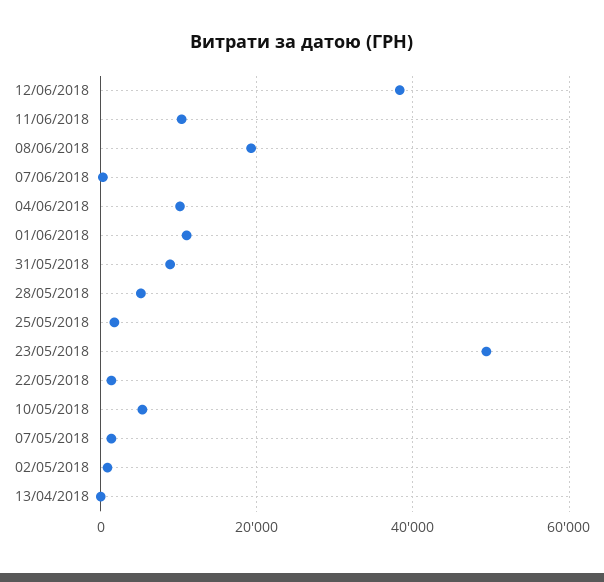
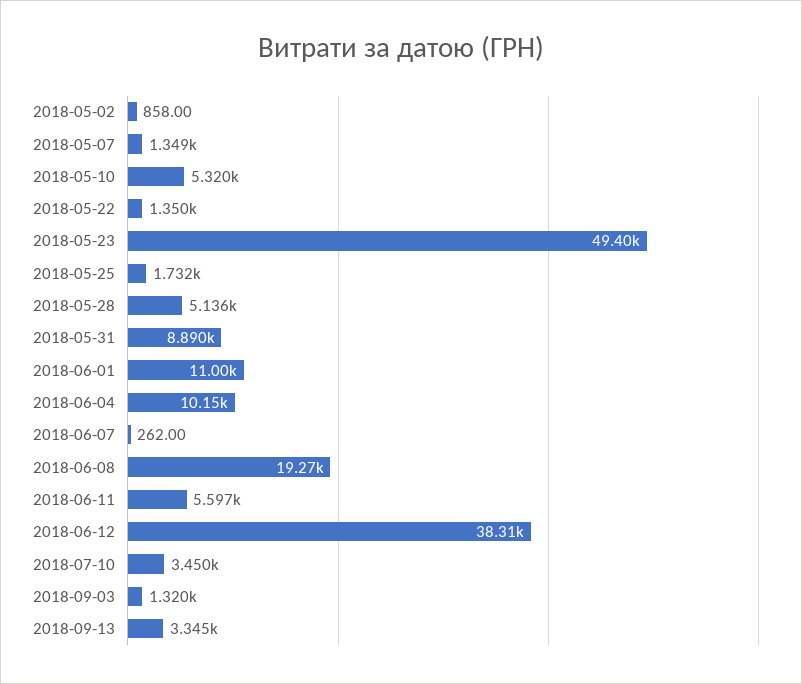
11/06/2018: 10000 -> 5597
13/04/2018: 0 -> none
2018-07-10: none -> 3450
2018-09-03: none -> 1320
2018-09-13: none -> 3345

